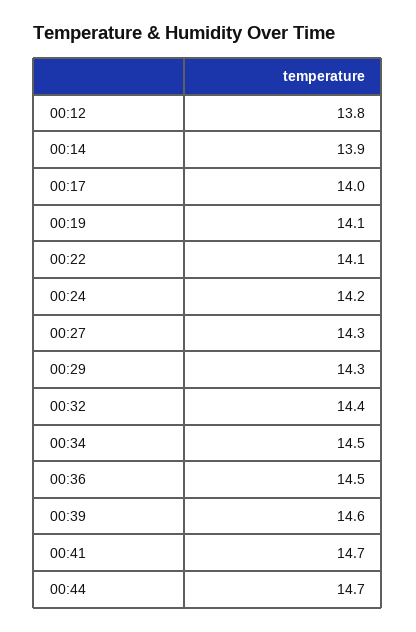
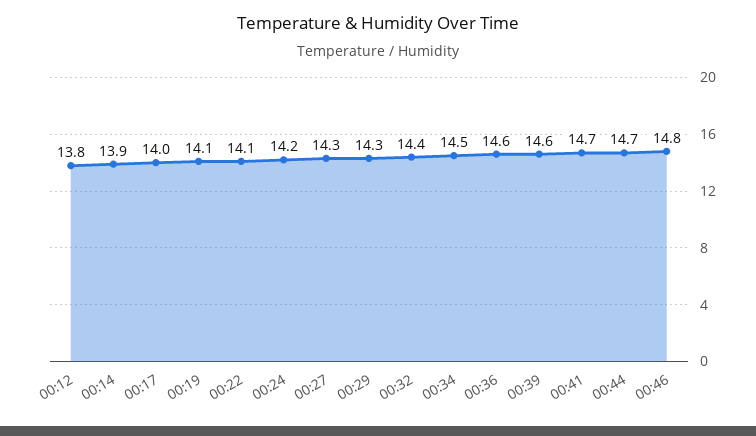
00:36: 14.5 -> 14.6
00:46: none -> 14.8

